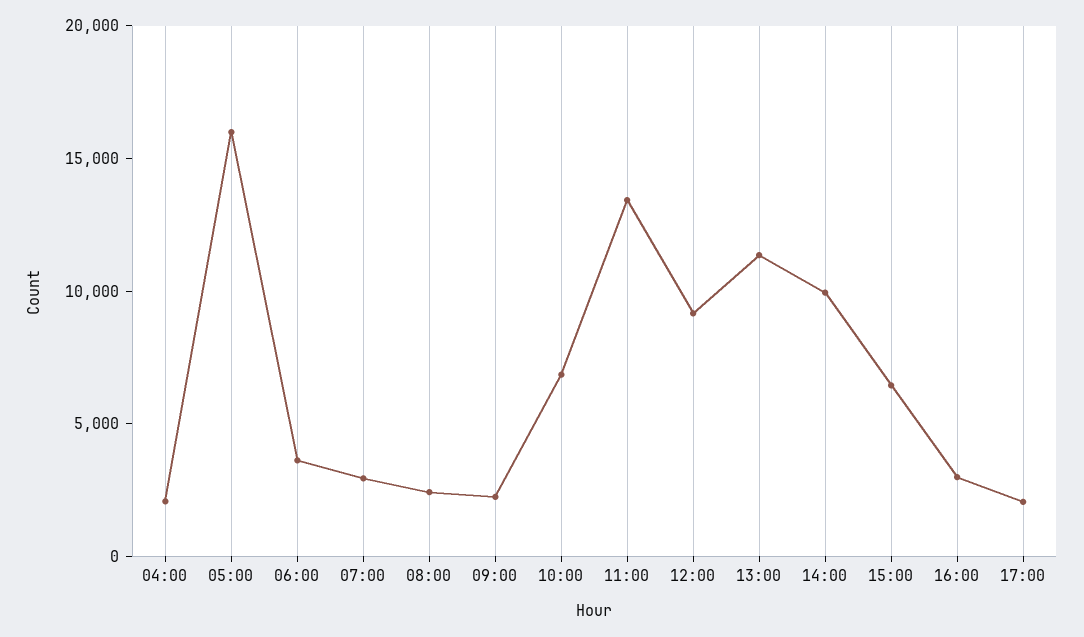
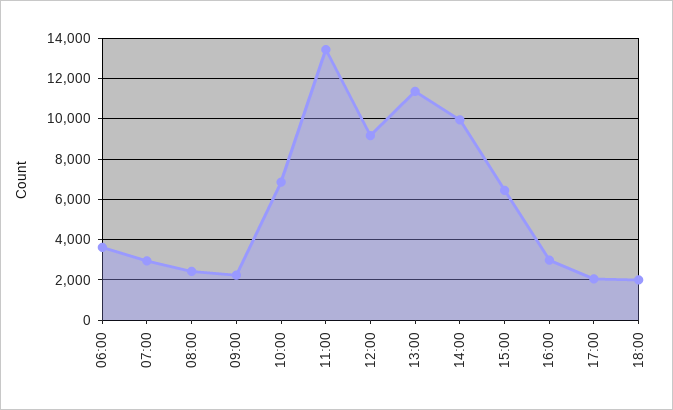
04:00: 2000 -> none
05:00: 16000 -> none
18:00: none -> 2000

